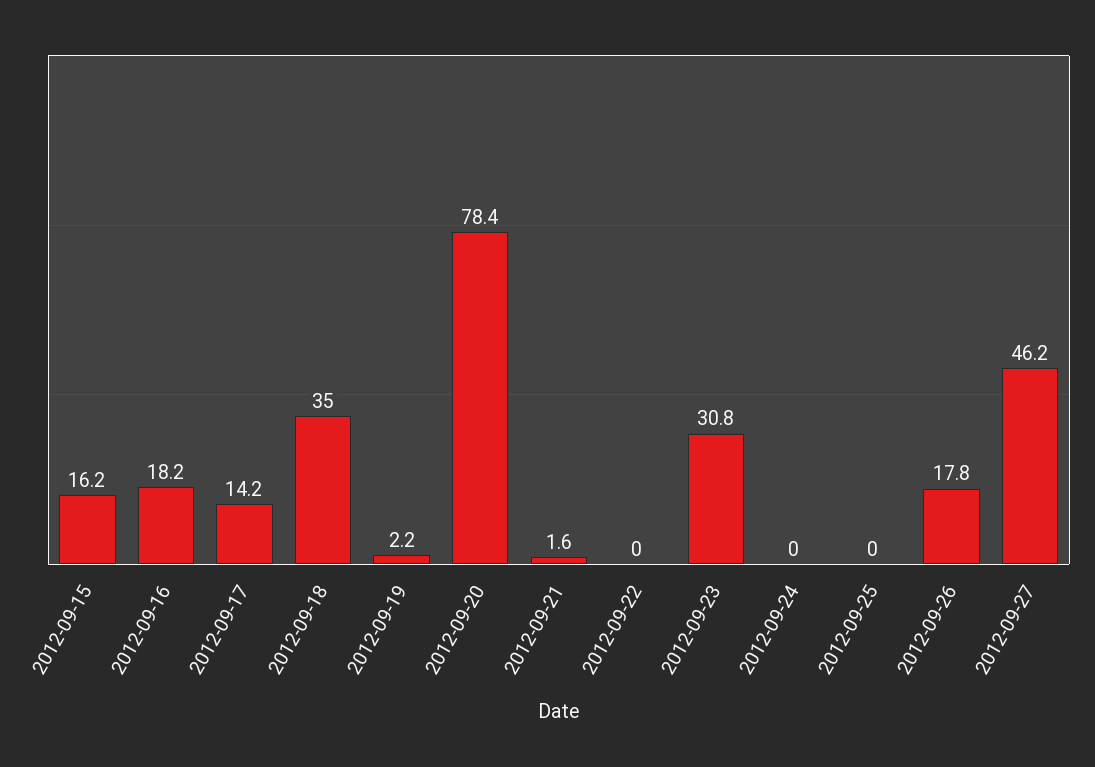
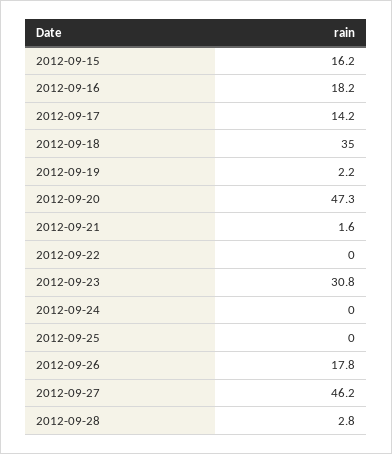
2012-09-20: 78.4 -> 47.3
2012-09-28: none -> 2.8

